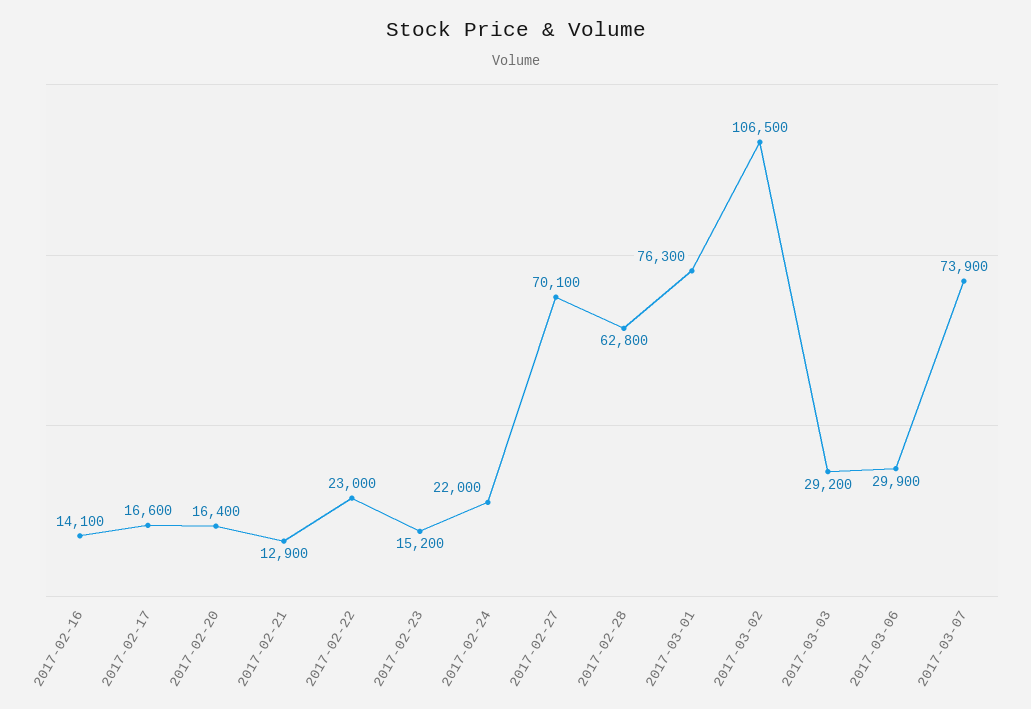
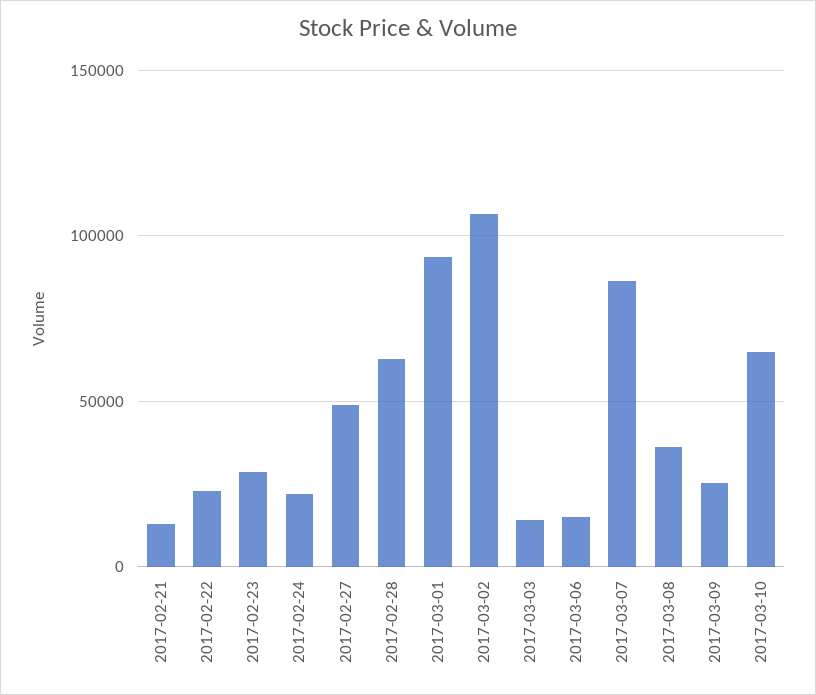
2017-02-16: 14100 -> none
2017-02-17: 16600 -> none
2017-02-20: 16400 -> none
2017-02-23: 15200 -> 30000
2017-02-27: 70100 -> 50000
2017-03-01: 76300 -> 95000
2017-03-03: 29200 -> 15000
2017-03-06: 29900 -> 15000
2017-03-07: 73900 -> 85000
2017-03-08: none -> 35000
2017-03-09: none -> 25000
2017-03-10: none -> 65000

